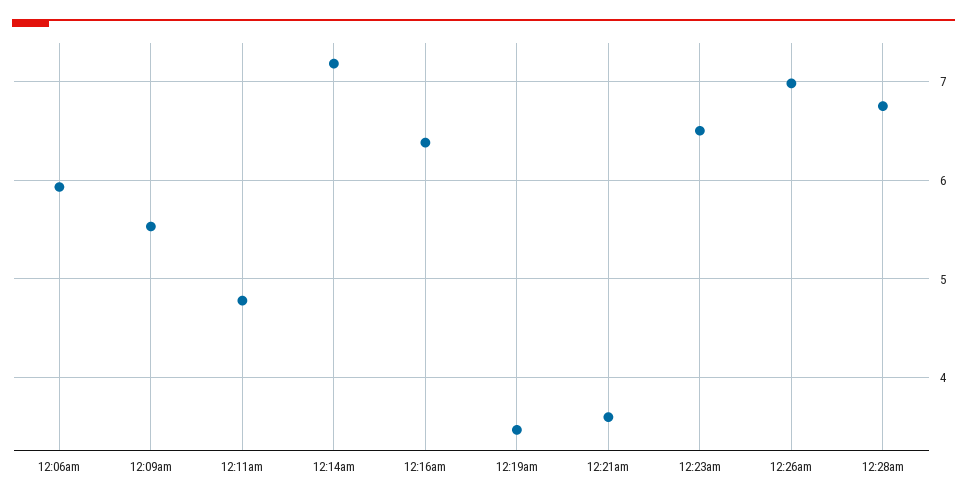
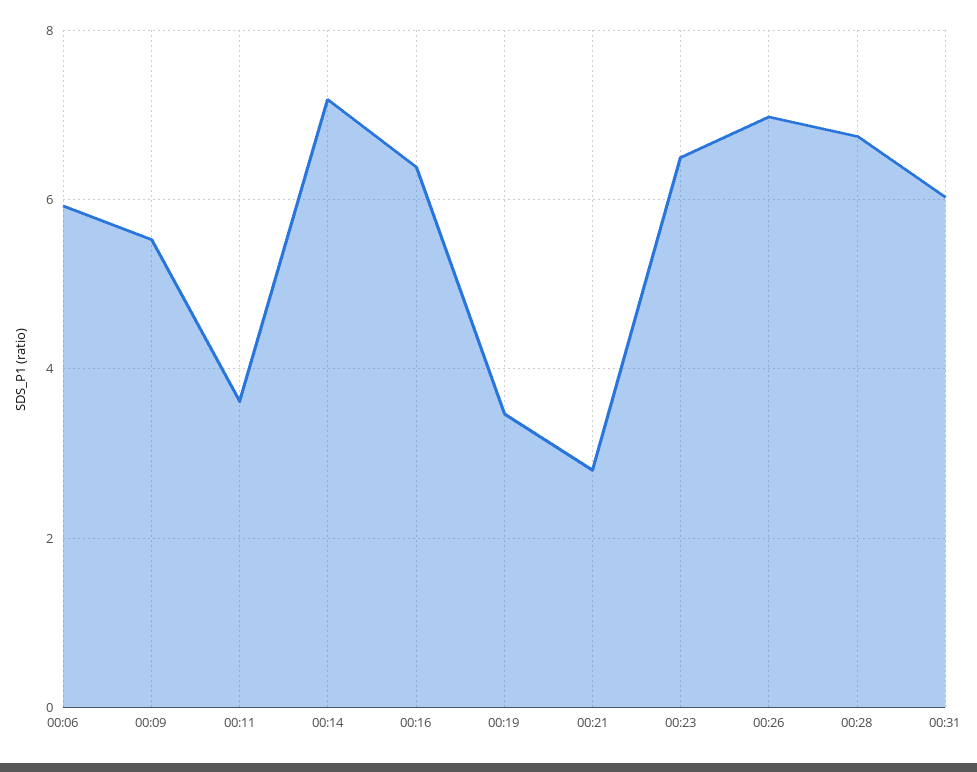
12:11am: 4.8 -> 3.6
12:21am: 3.6 -> 2.8
00:31: none -> 6

